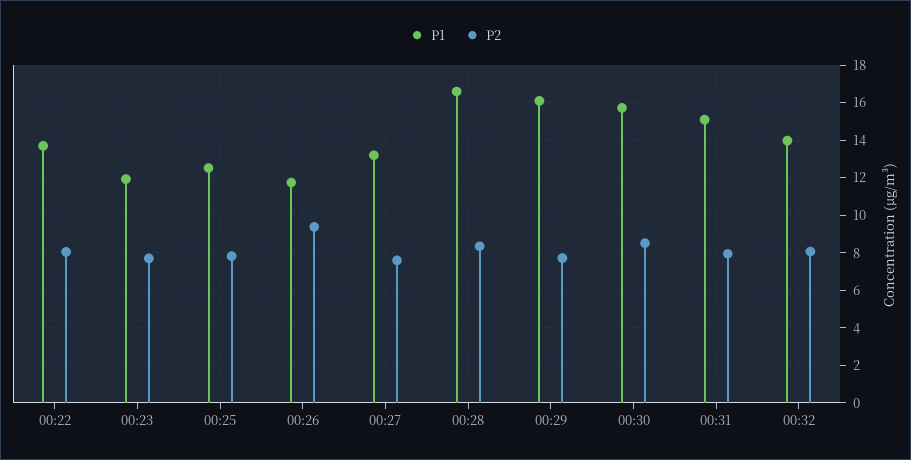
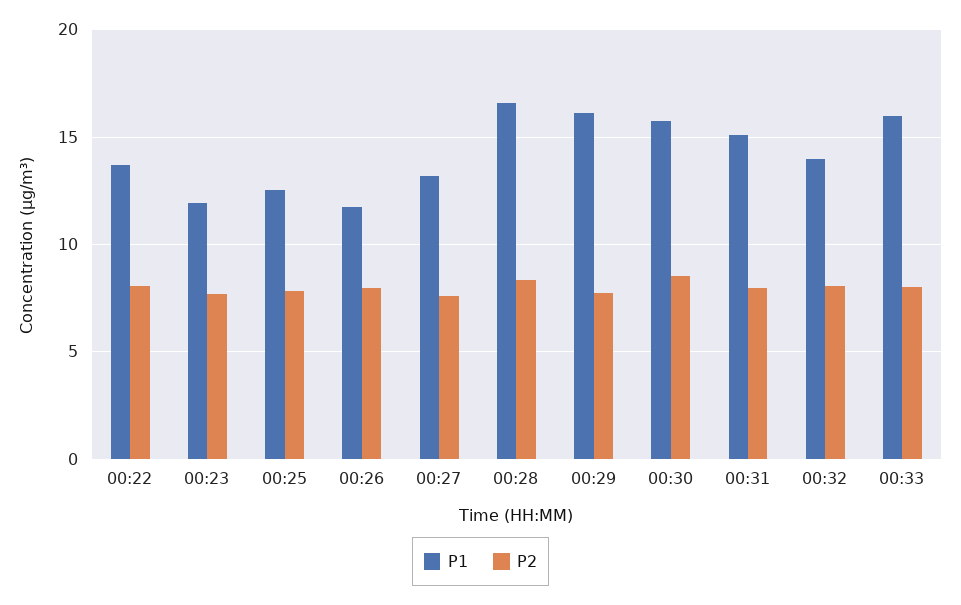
P2, 00:26: 9.5 -> 8
P1, 00:33: none -> 16
P2, 00:33: none -> 8

